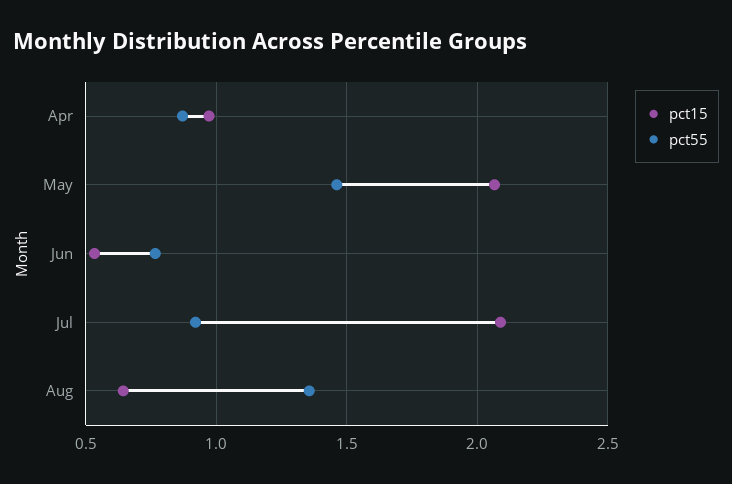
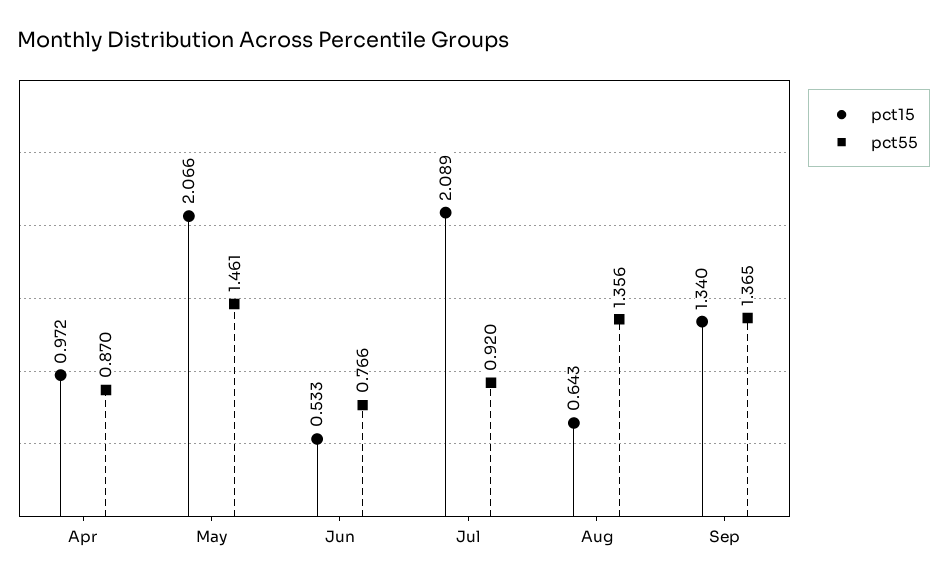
pct15, Sep: none -> 1.34
pct55, Sep: none -> 1.365

